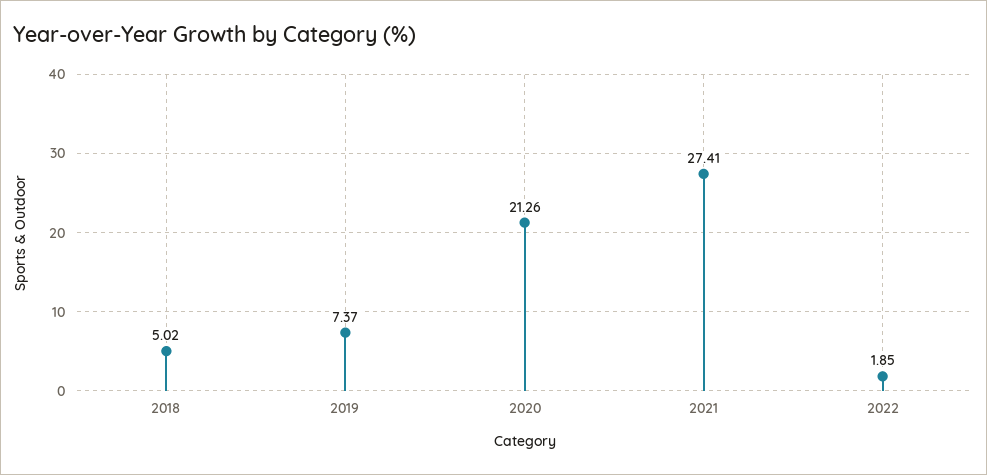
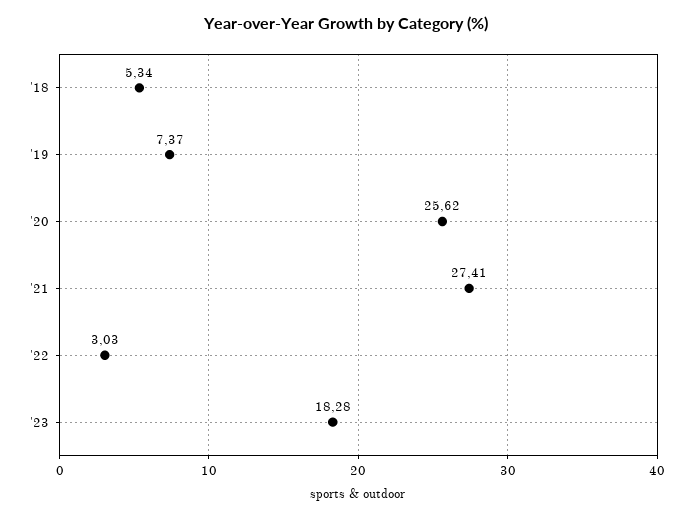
2018: 5.02 -> 5.34
2020: 21.26 -> 25.62
2022: 1.85 -> 3.03
'23: none -> 18.28

